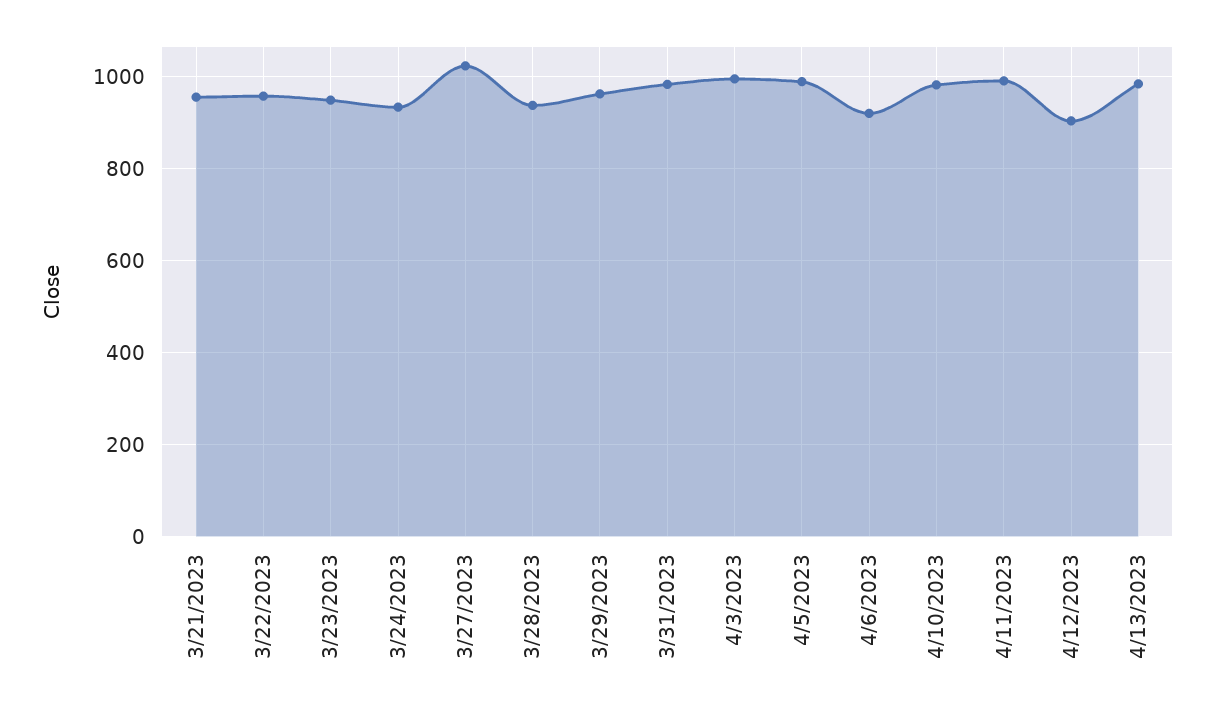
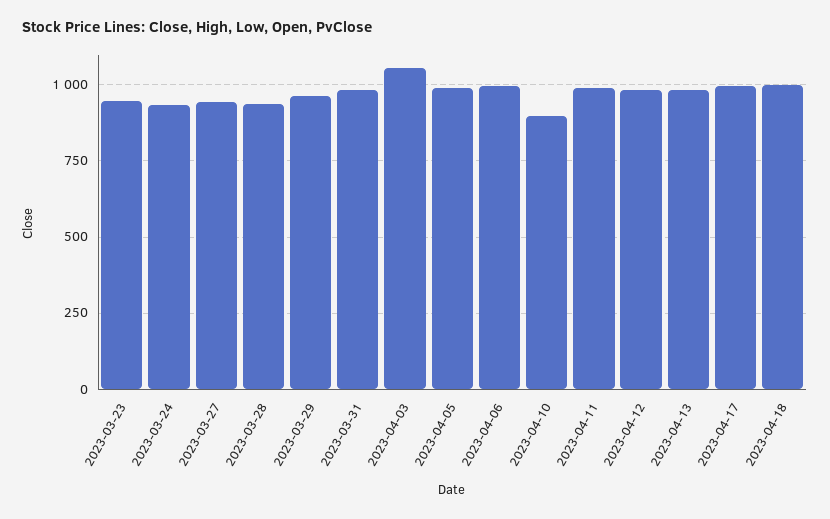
3/21/2023: 960 -> none
3/22/2023: 960 -> none
3/27/2023: 1020 -> 950
4/3/2023: 1000 -> 1050
4/6/2023: 920 -> 1000
4/10/2023: 980 -> 900
4/12/2023: 900 -> 975
2023-04-17: none -> 1000
2023-04-18: none -> 1000

